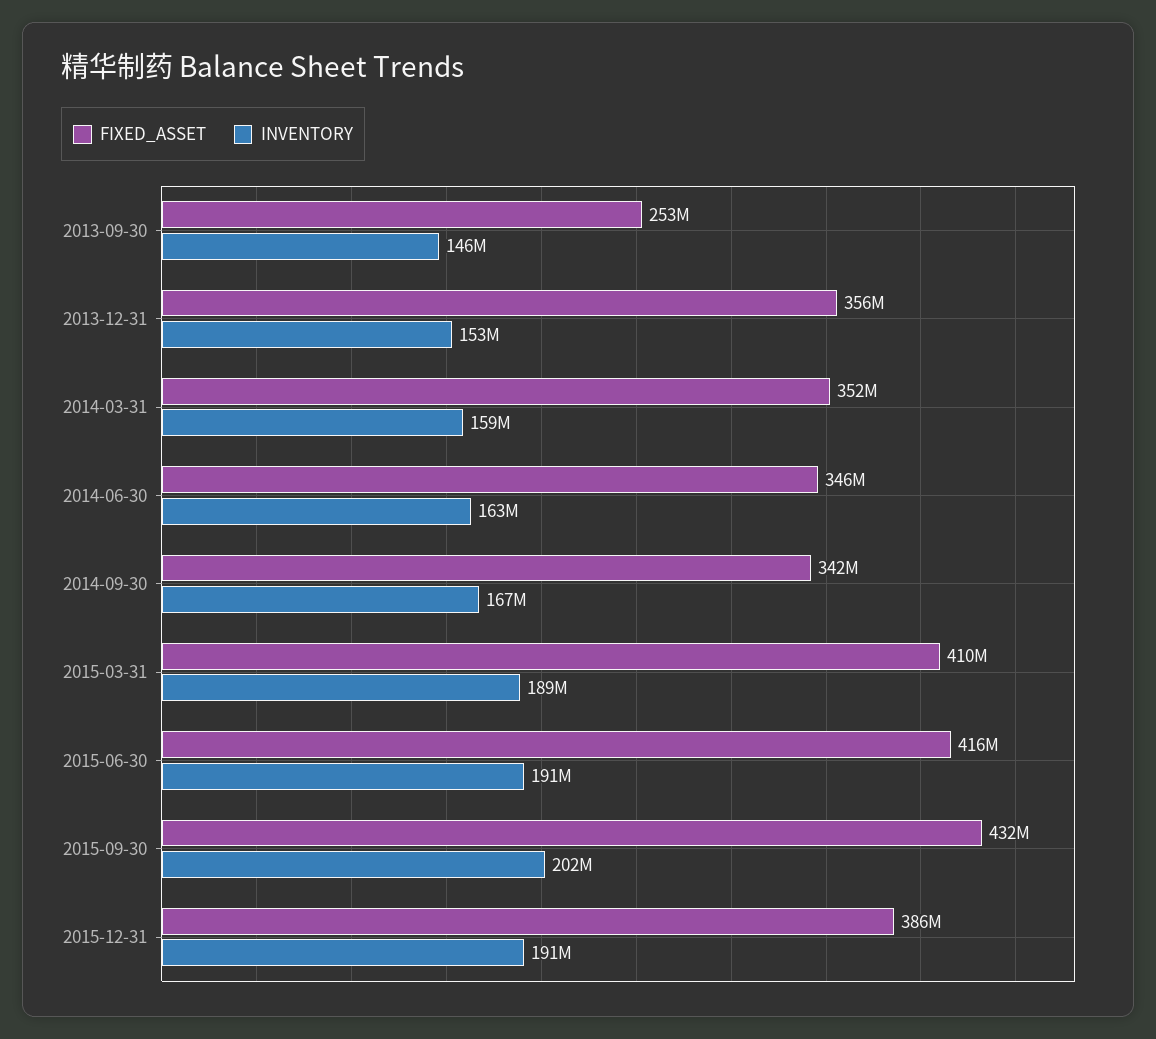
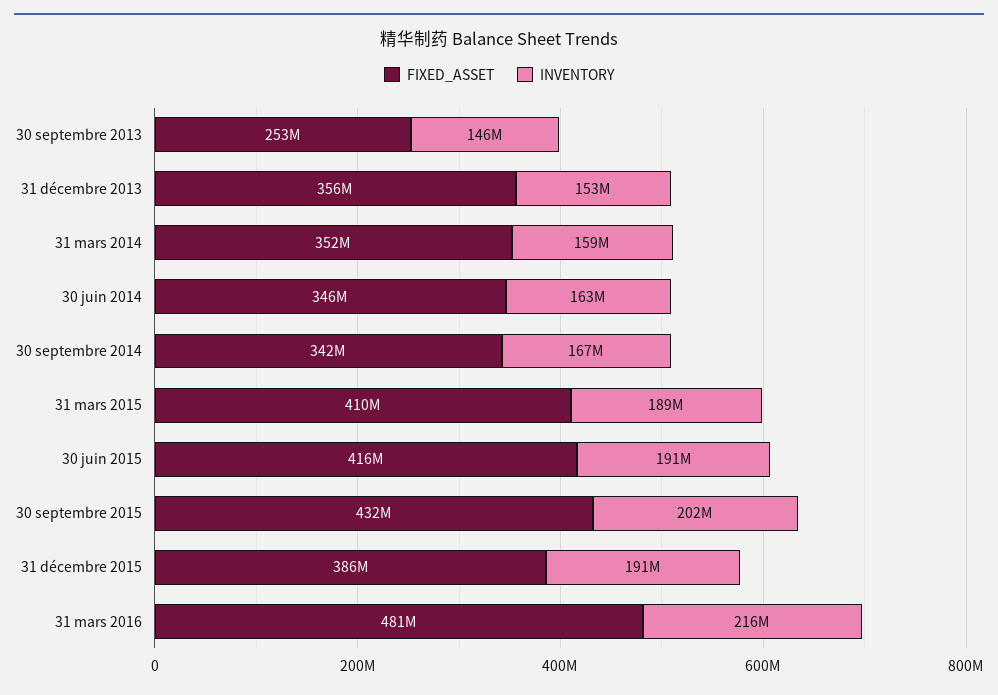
FIXED_ASSET, 31 mars 2016: none -> 481000000
INVENTORY, 31 mars 2016: none -> 216000000

